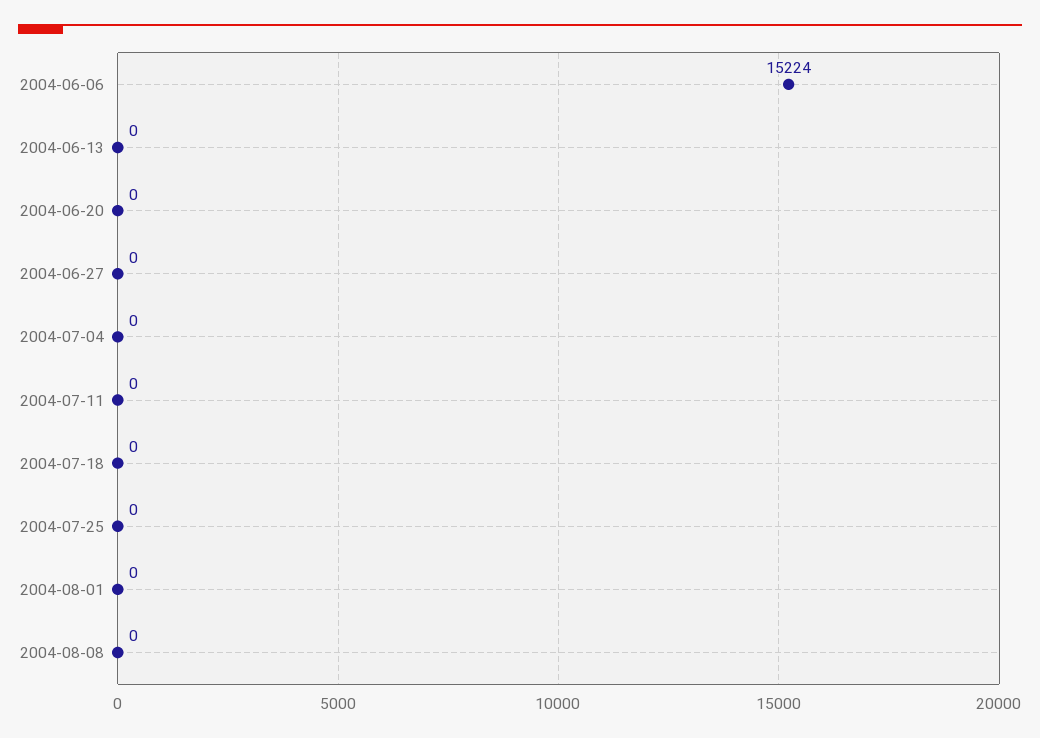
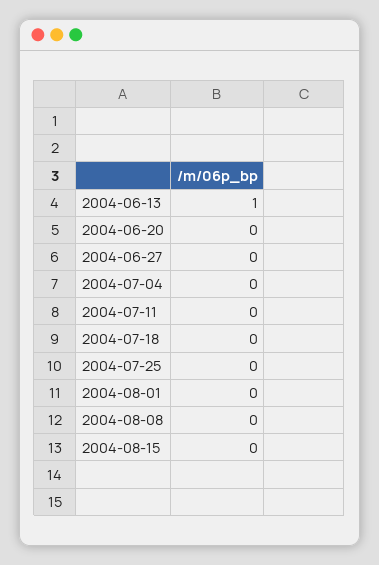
2004-06-06: 15224 -> none
2004-06-13: 0 -> 1
2004-08-15: none -> 0

